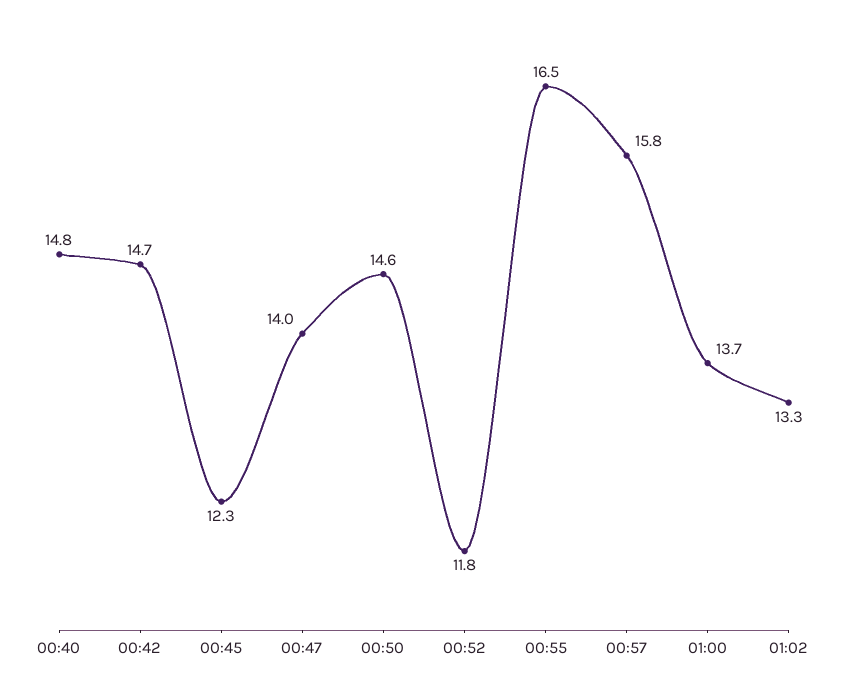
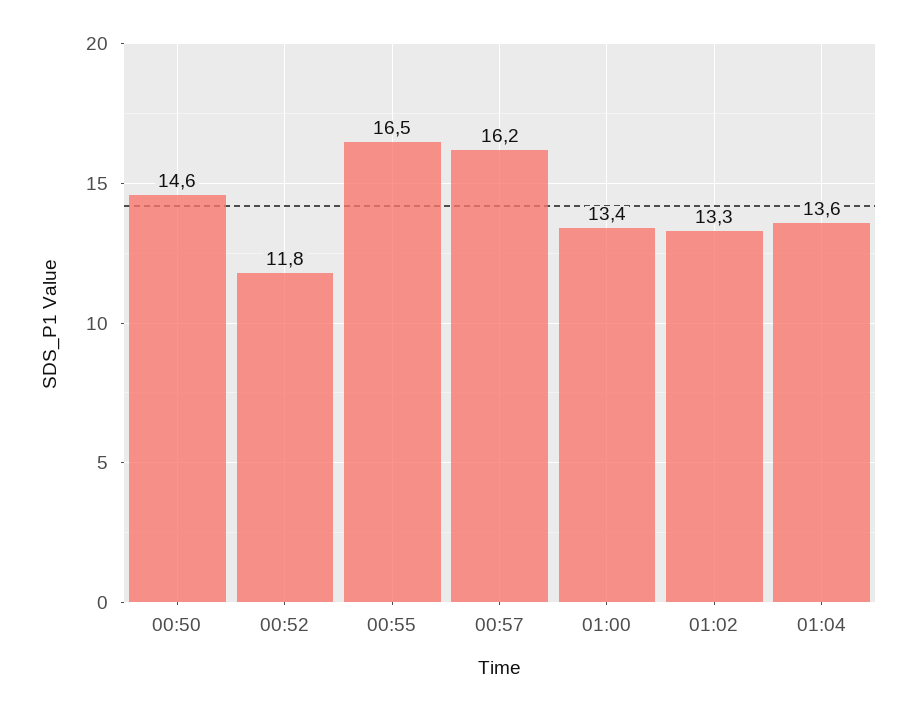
00:40: 14.8 -> none
00:42: 14.7 -> none
00:45: 12.3 -> none
00:47: 14 -> none
00:57: 15.8 -> 16.2
01:00: 13.7 -> 13.4
01:04: none -> 13.6

